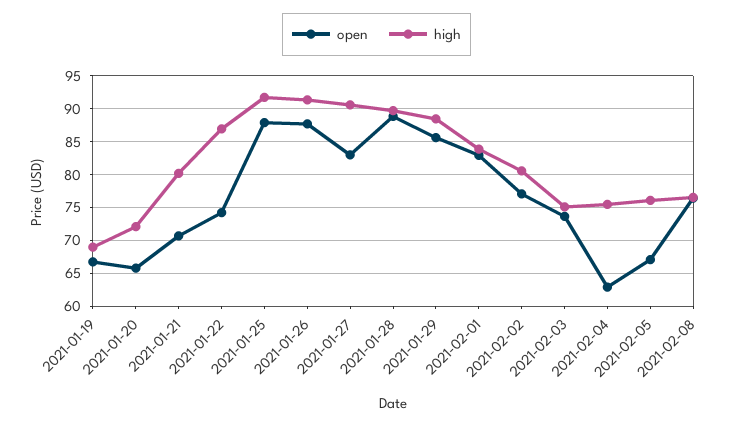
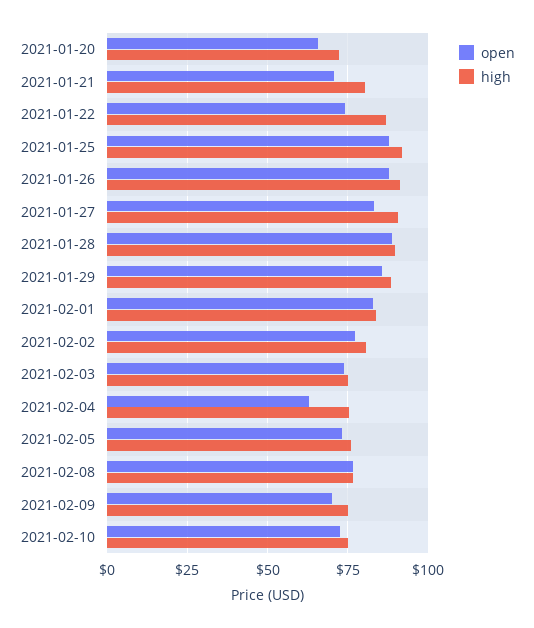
open, 2021-01-19: 67 -> none
high, 2021-01-19: 69 -> none
open, 2021-02-05: 67 -> 72.5
open, 2021-02-09: none -> 70
high, 2021-02-09: none -> 75
open, 2021-02-10: none -> 72.5
high, 2021-02-10: none -> 75

